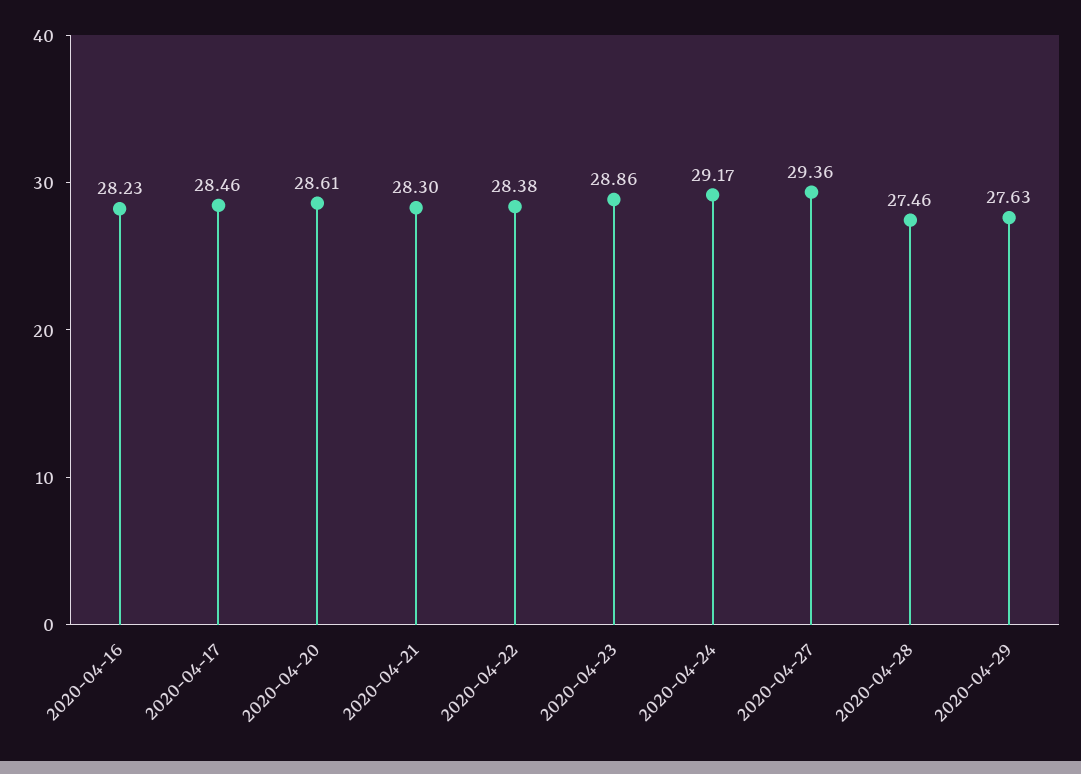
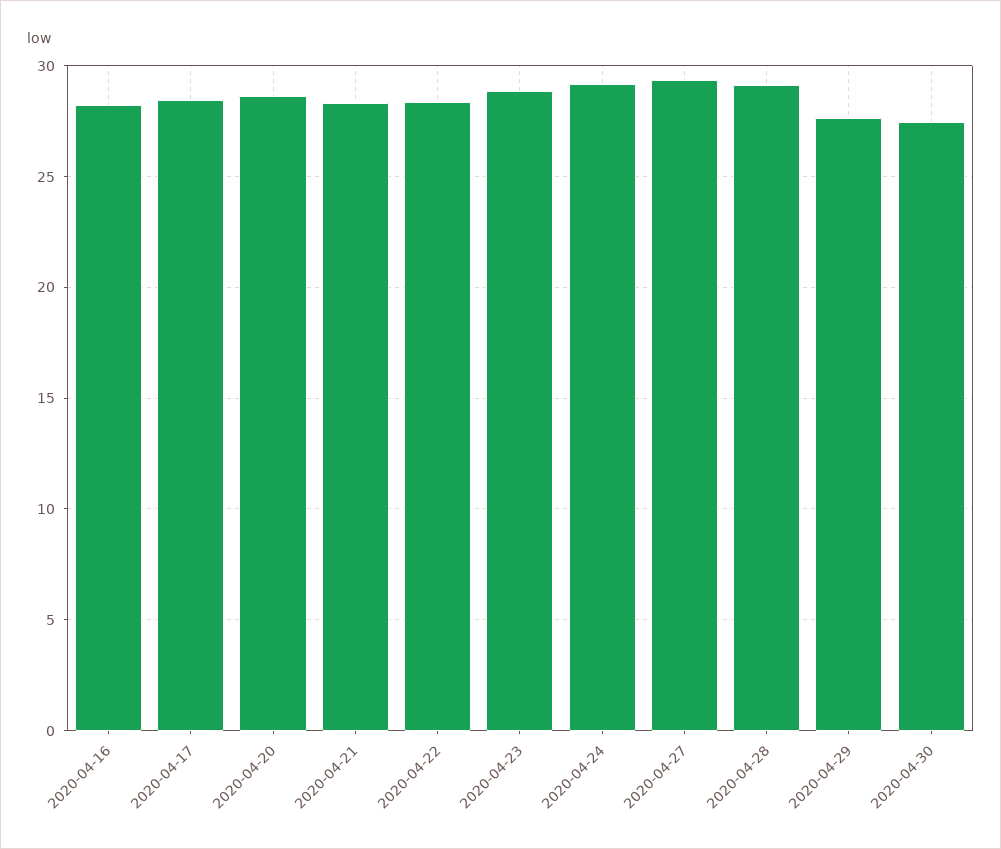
2020-04-28: 27.46 -> 29
2020-04-30: none -> 27.5

